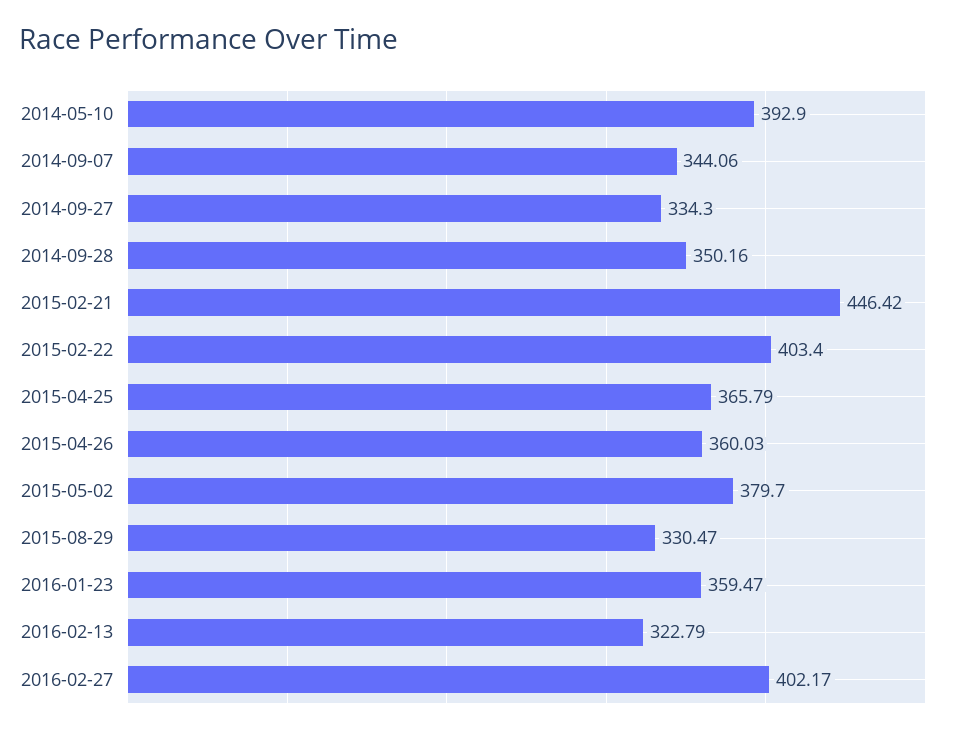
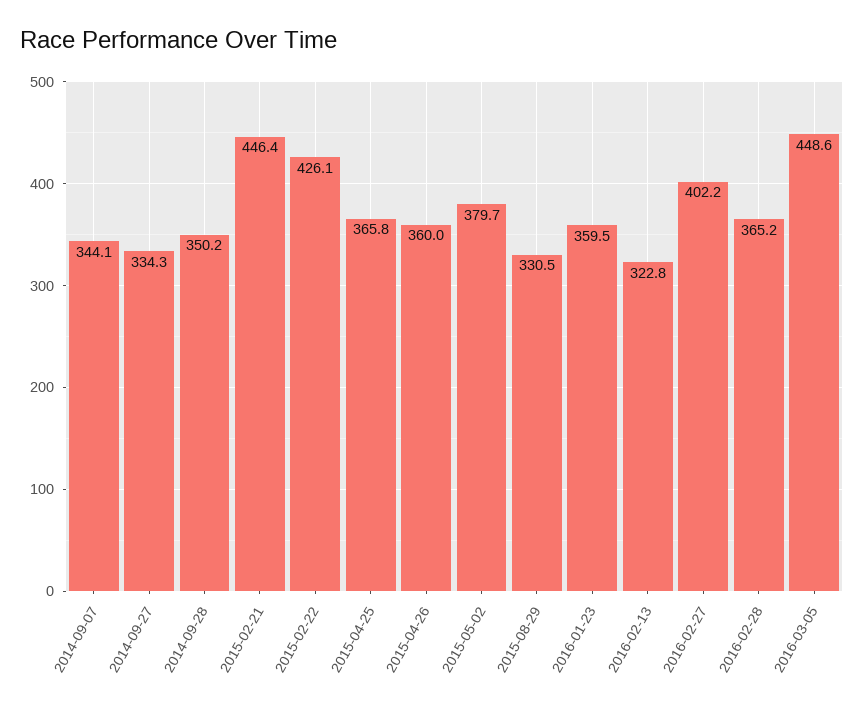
2014-05-10: 392.9 -> none
2015-02-22: 403.4 -> 426.1
2016-02-28: none -> 365.2
2016-03-05: none -> 448.6

